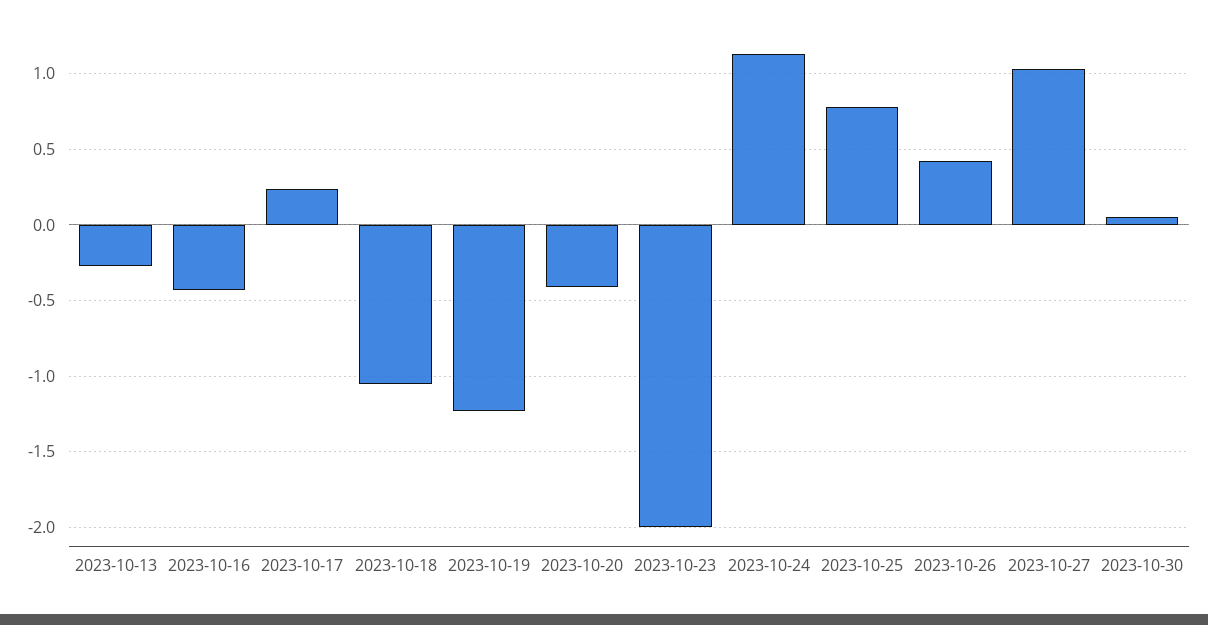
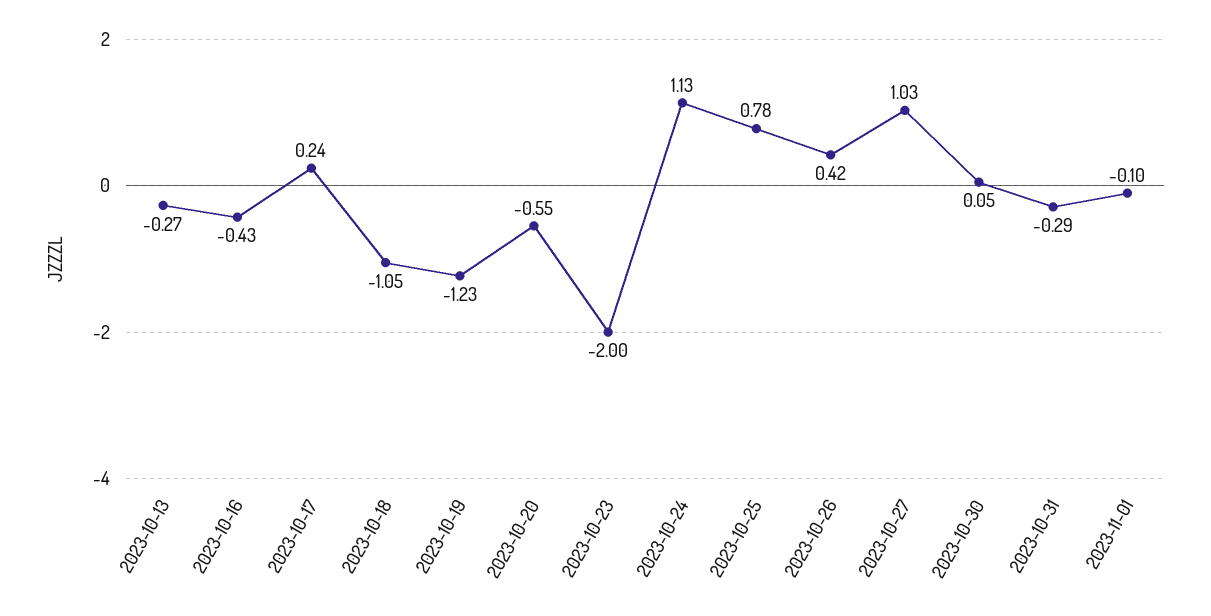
2023-10-20: -0.4 -> -0.55
2023-10-31: none -> -0.29
2023-11-01: none -> -0.1

